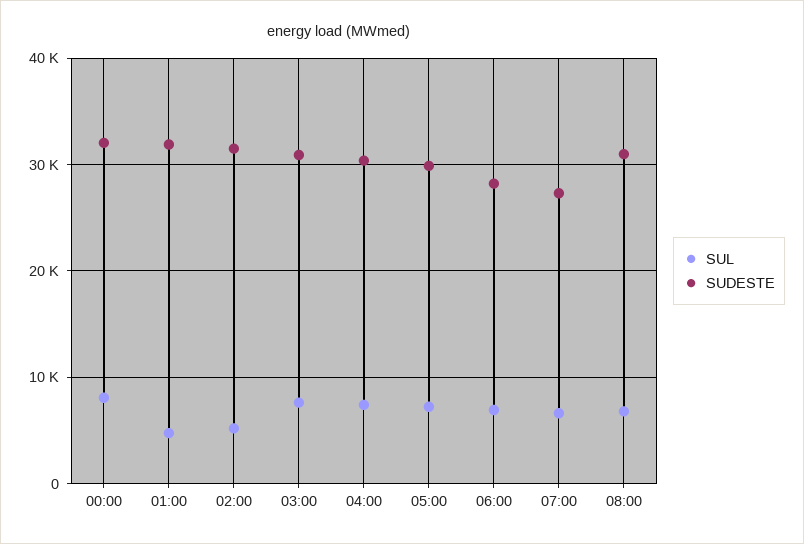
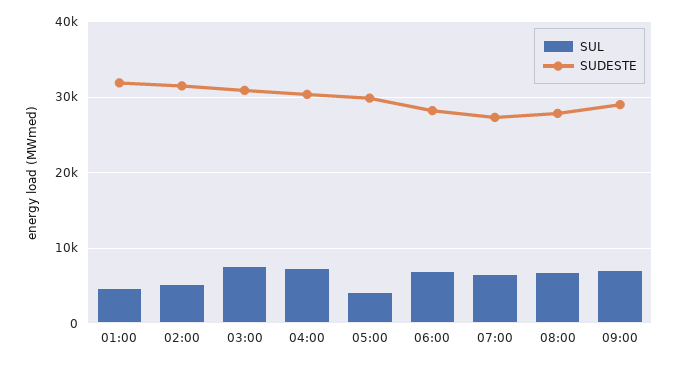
SUL, 00:00: 8000 -> none
SUDESTE, 00:00: 32000 -> none
SUL, 05:00: 7000 -> 4000
SUDESTE, 08:00: 31000 -> 28000
SUL, 09:00: none -> 7000
SUDESTE, 09:00: none -> 29000

